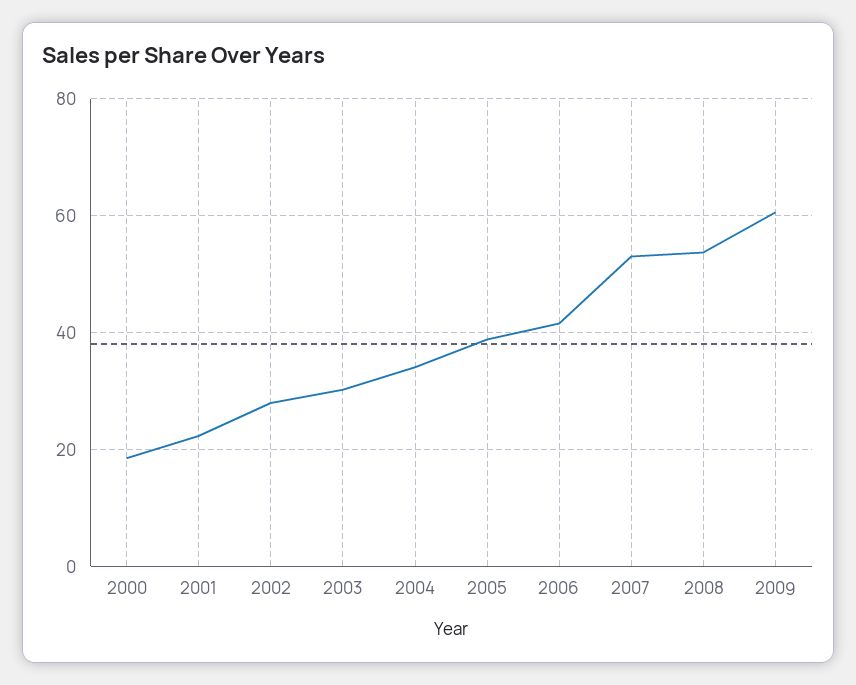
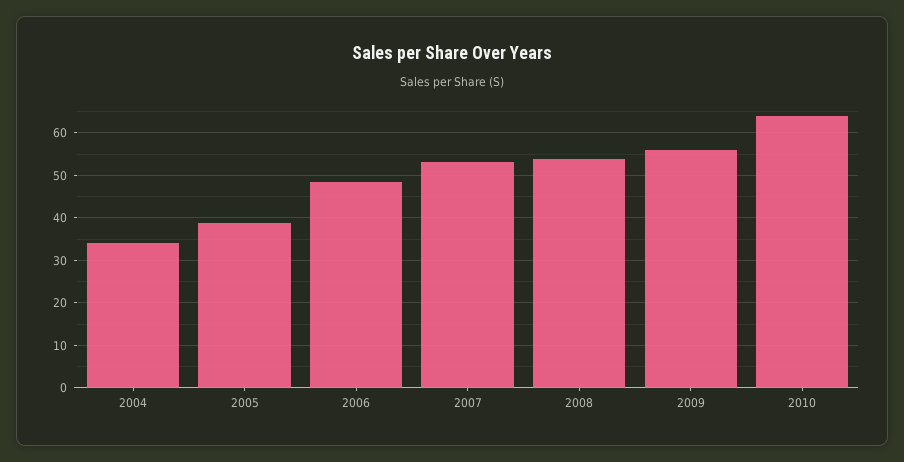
2000: 18 -> none
2001: 22 -> none
2002: 28 -> none
2003: 30 -> none
2006: 42 -> 48
2009: 60 -> 56
2010: none -> 64

